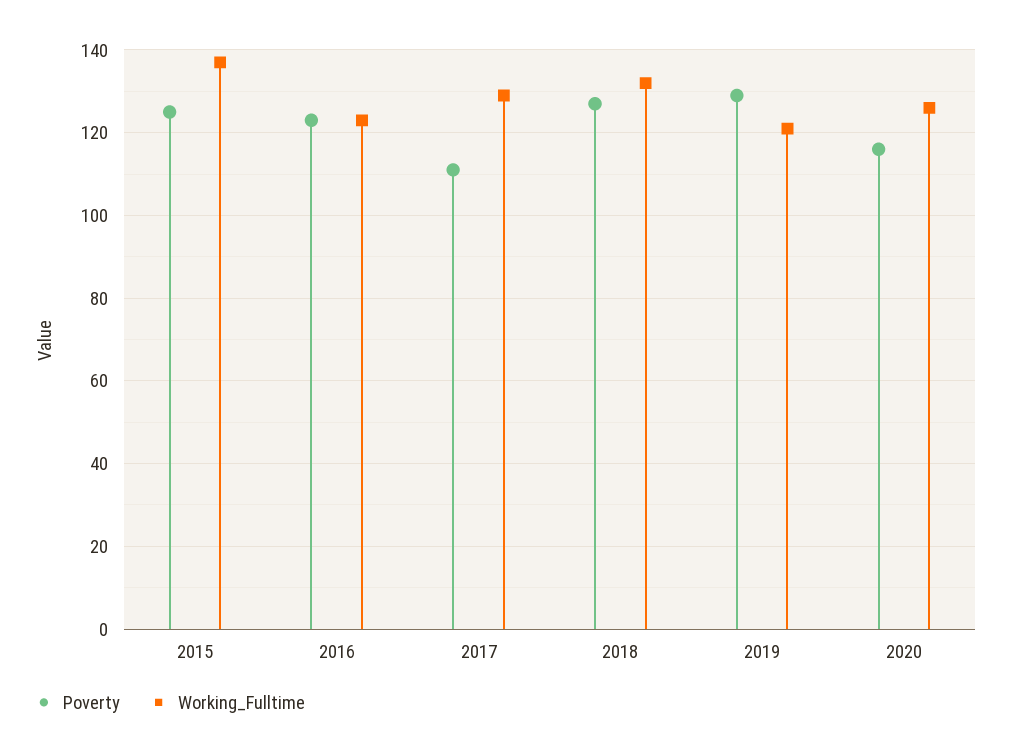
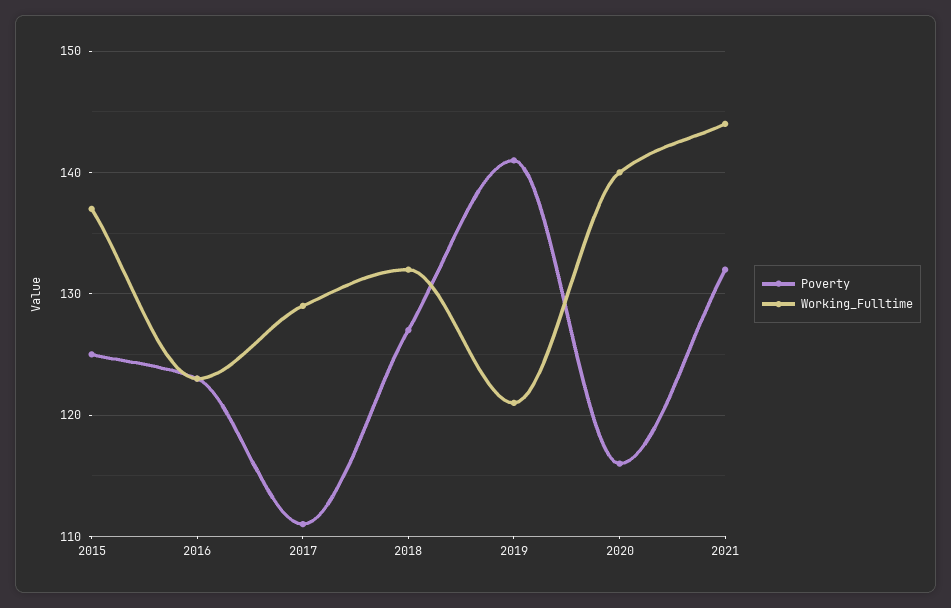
Poverty, 2019: 130 -> 141
Working_Fulltime, 2020: 125 -> 140
Poverty, 2021: none -> 132
Working_Fulltime, 2021: none -> 144

